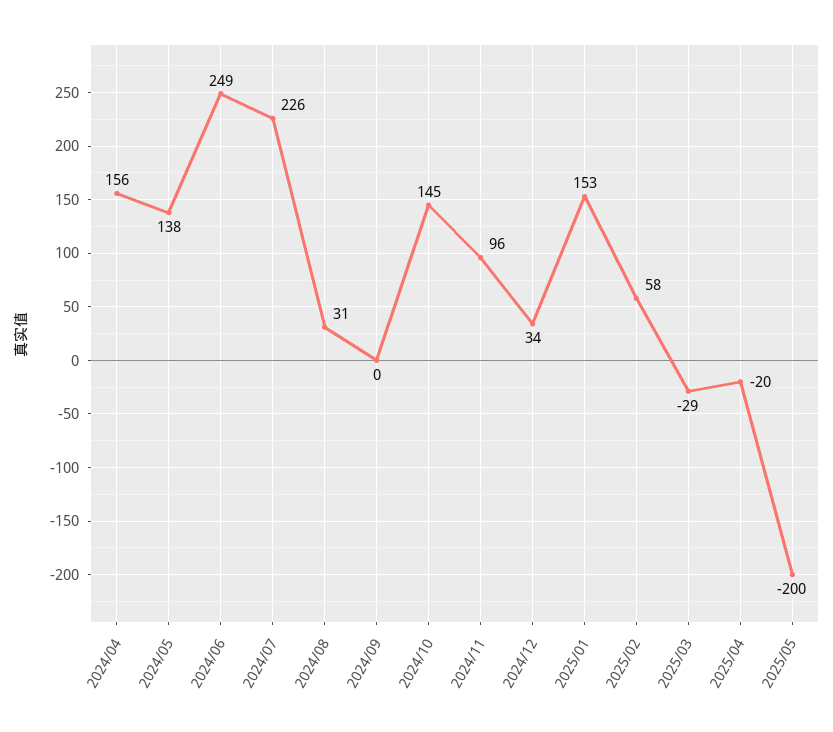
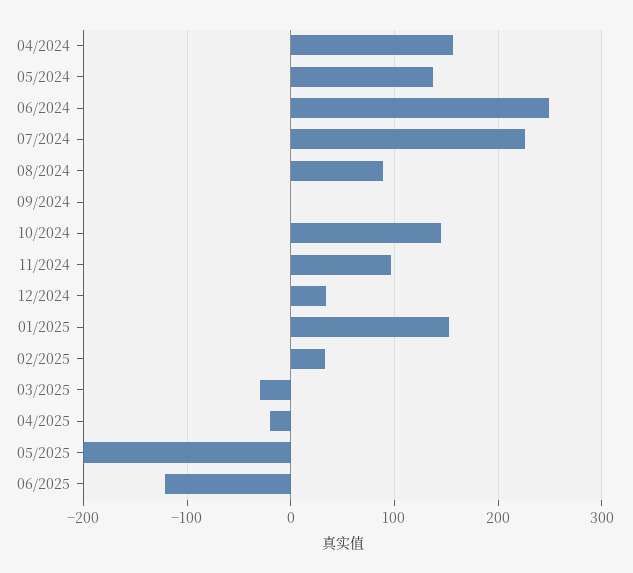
2024/08: 31 -> 90
2025/02: 58 -> 30
06/2025: none -> -120

